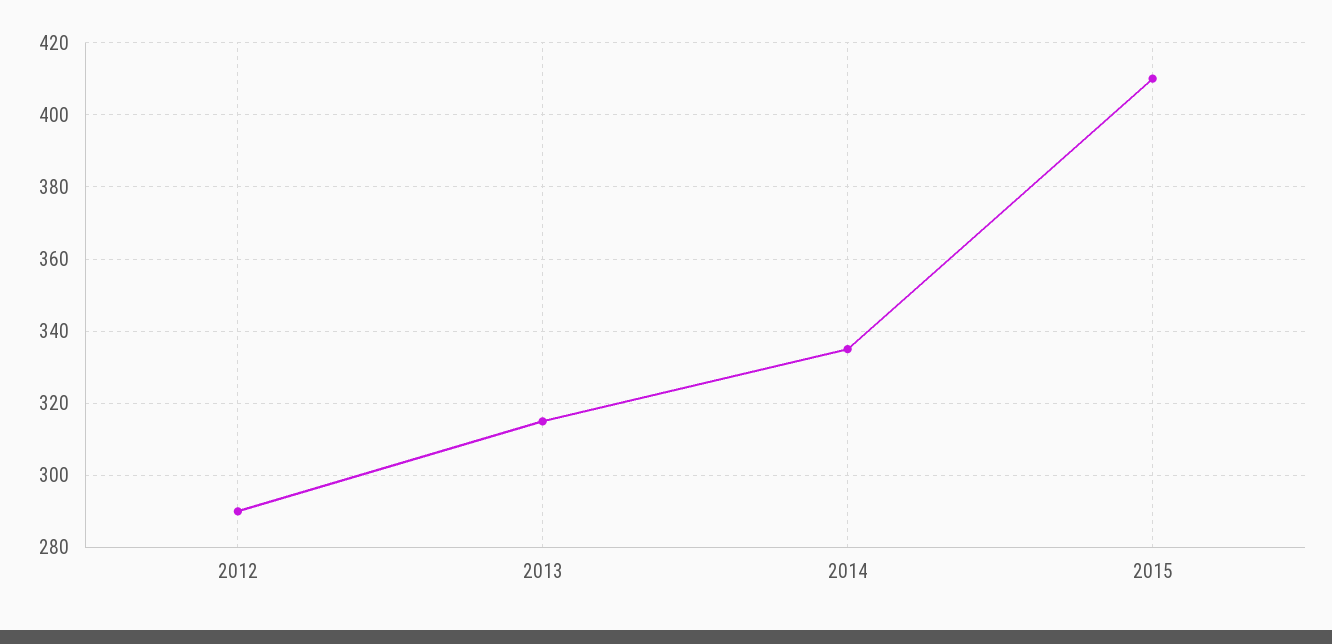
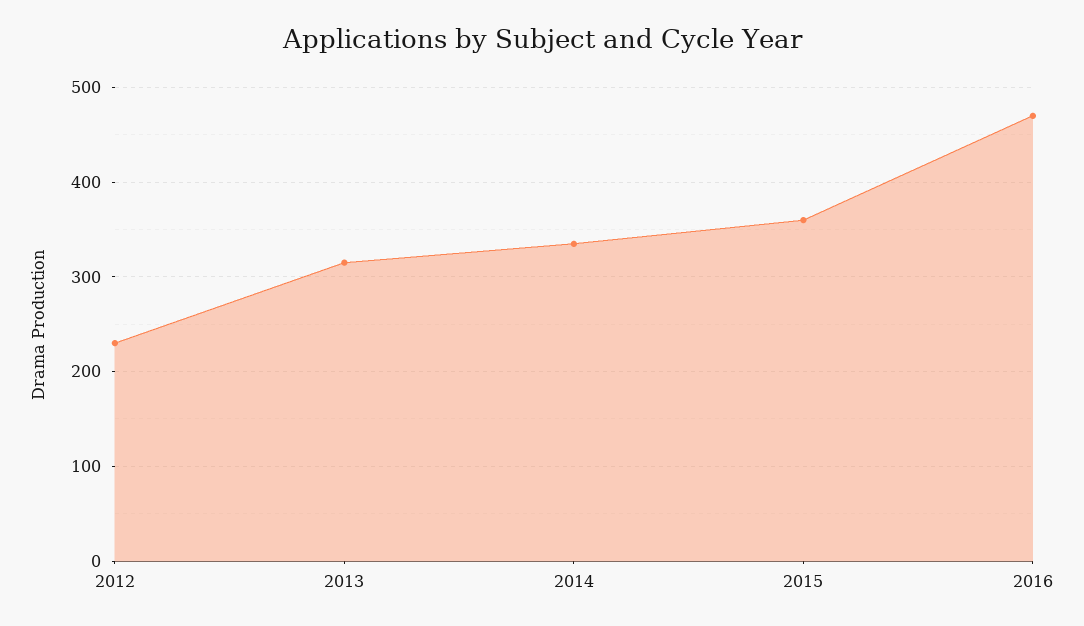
2012: 290 -> 230
2015: 410 -> 360
2016: none -> 470

